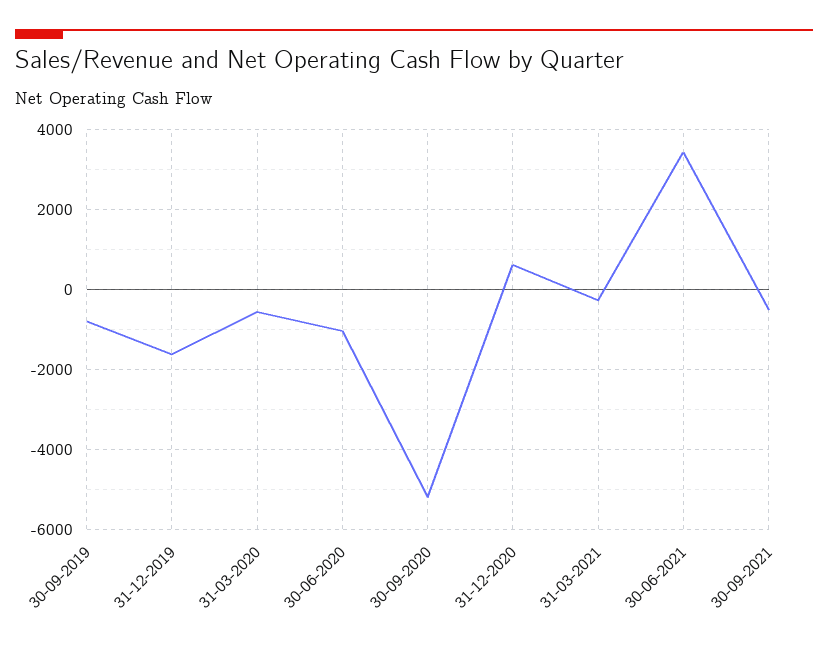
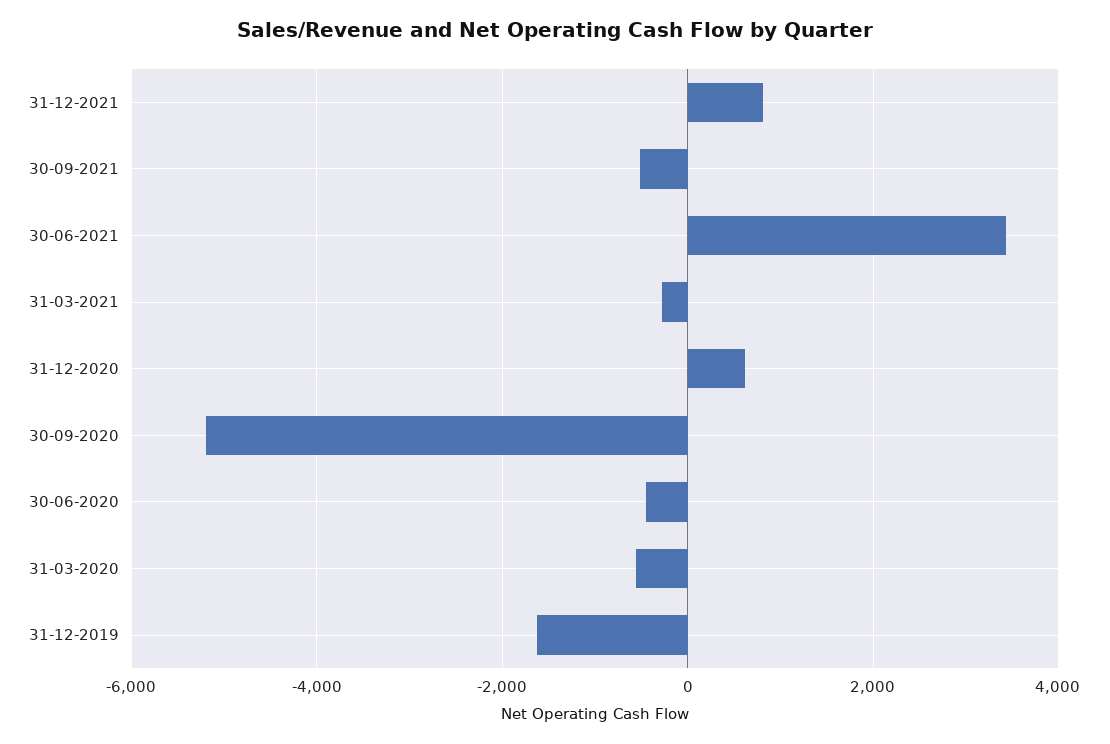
30-09-2019: -800 -> none
30-06-2020: -1000 -> -400
31-12-2021: none -> 800

